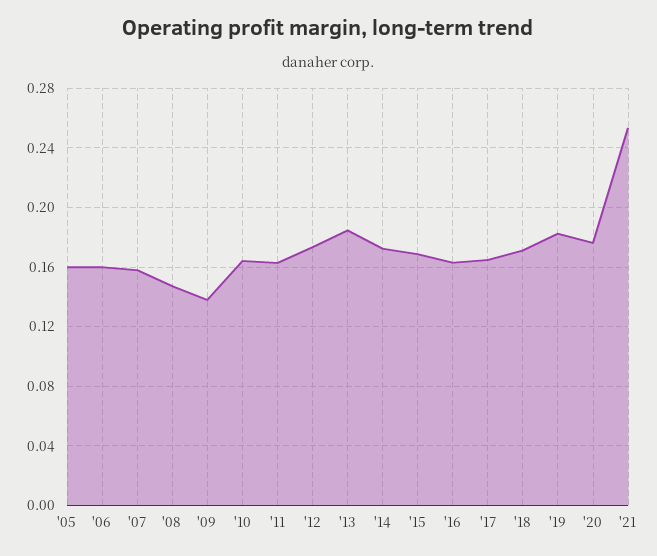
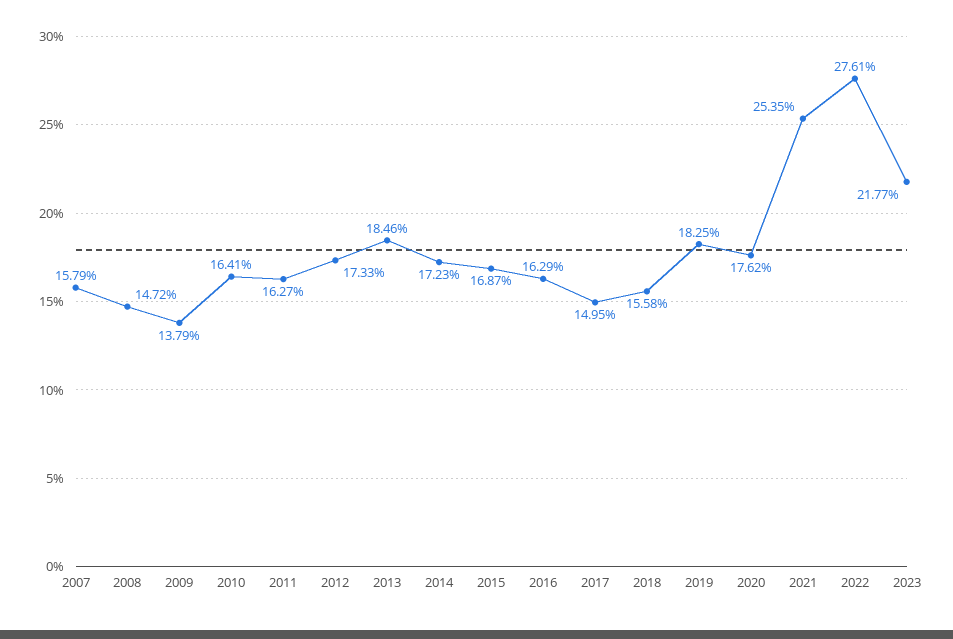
'05: 0.16 -> none
'06: 0.16 -> none
'17: 0.165 -> 0.1495
'18: 0.17 -> 0.1558
2022: none -> 0.2761
2023: none -> 0.2177

